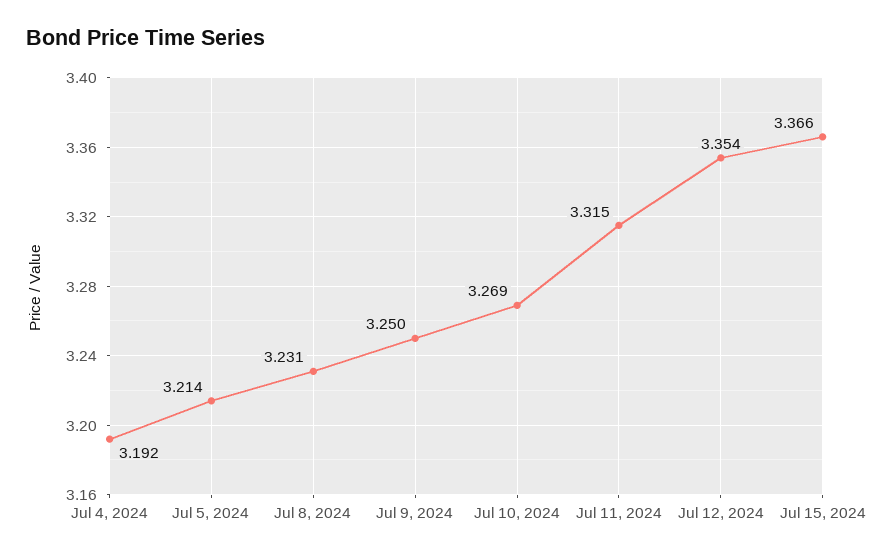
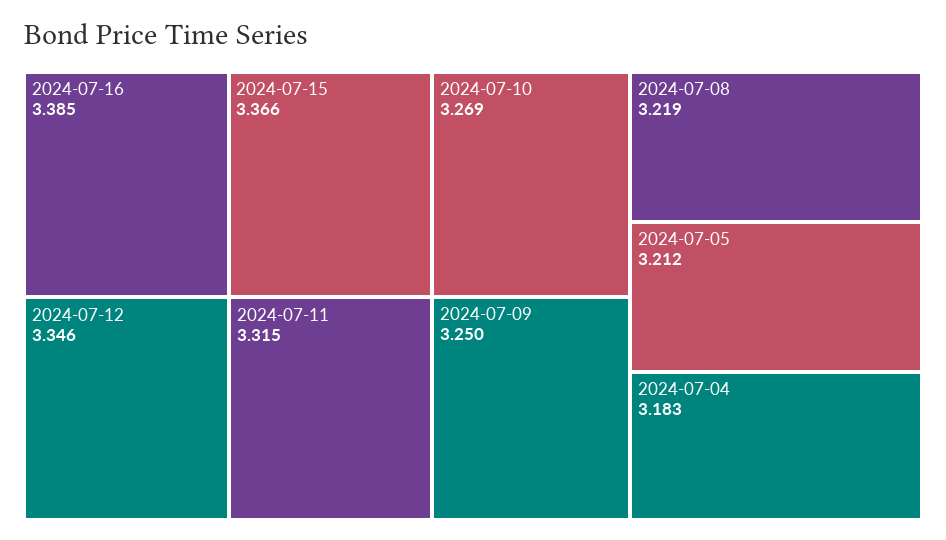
Jul 4, 2024: 3.192 -> 3.183
Jul 5, 2024: 3.214 -> 3.212
Jul 8, 2024: 3.231 -> 3.219
Jul 12, 2024: 3.354 -> 3.346
2024-07-16: none -> 3.385

